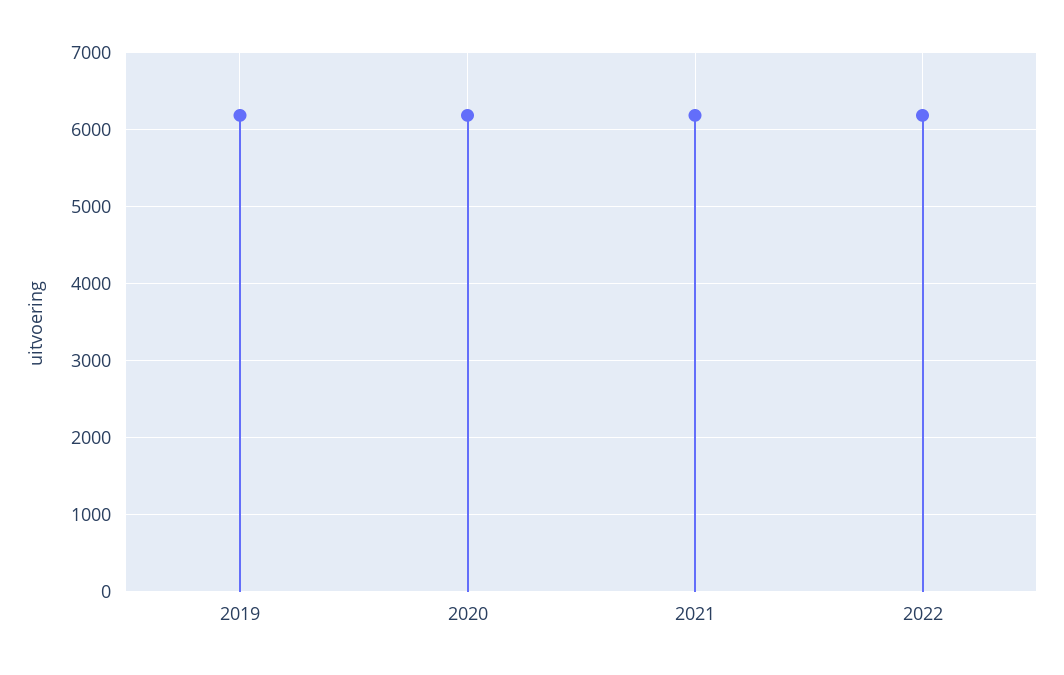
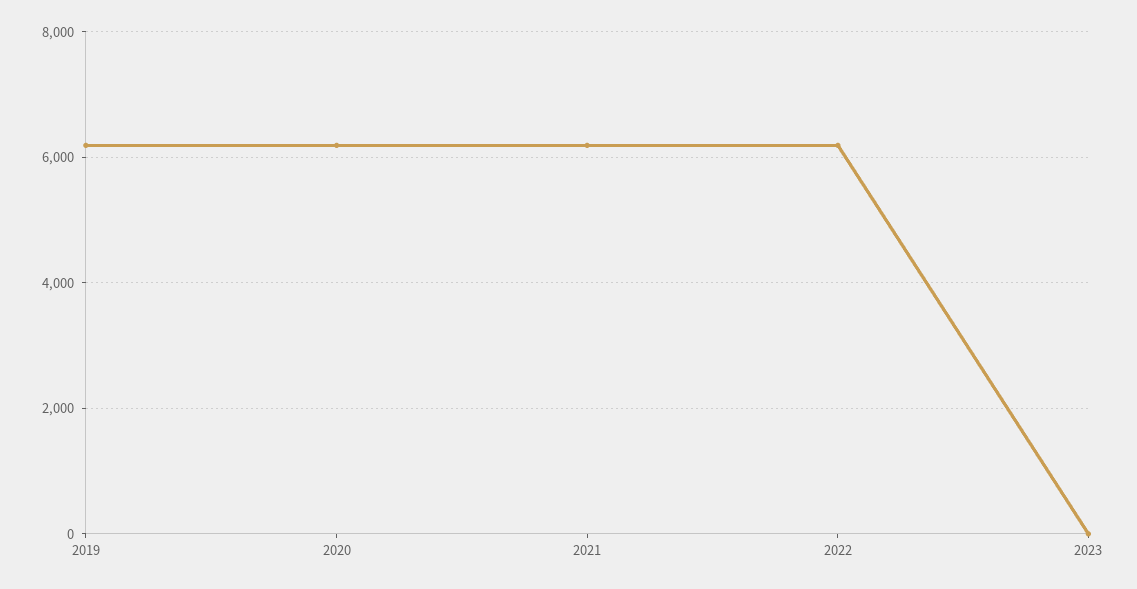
2023: none -> 0

